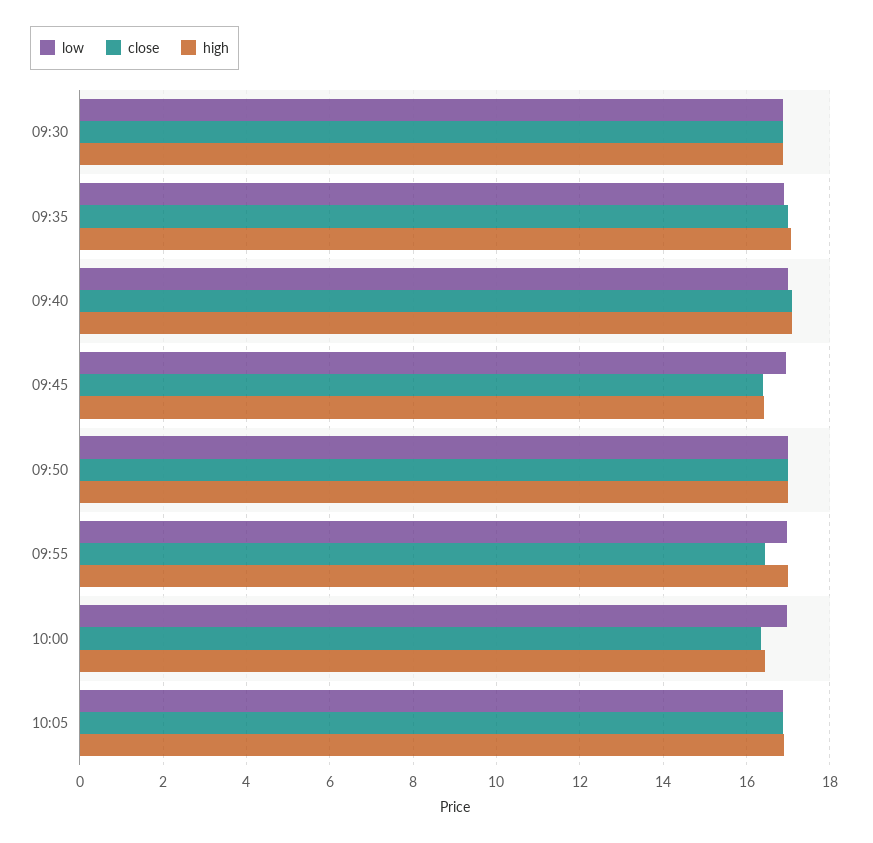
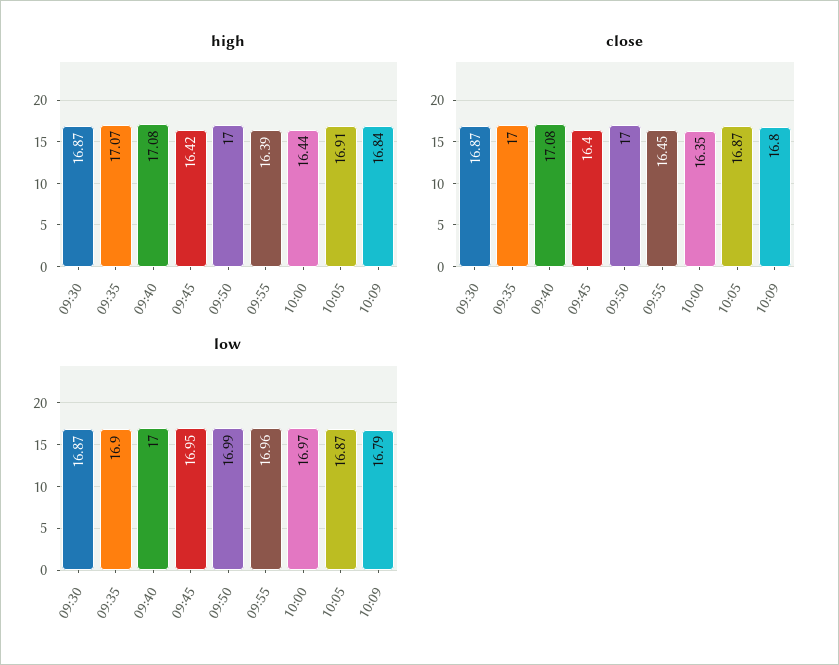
high, 09:55: 17 -> 16.39
high, 10:09: none -> 16.84
close, 10:09: none -> 16.8
low, 10:09: none -> 16.79

